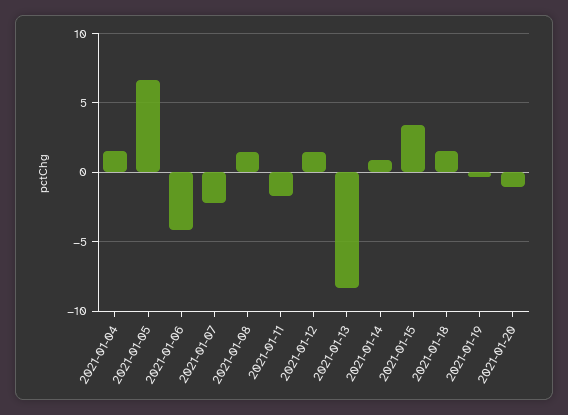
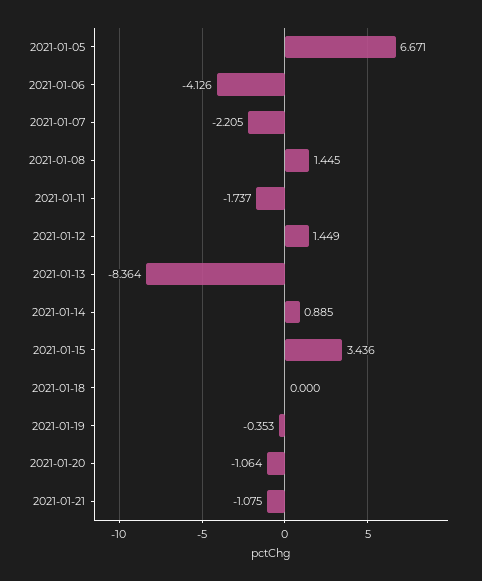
2021-01-04: 1.5 -> none
2021-01-18: 1.5 -> 0
2021-01-21: none -> -1.075

